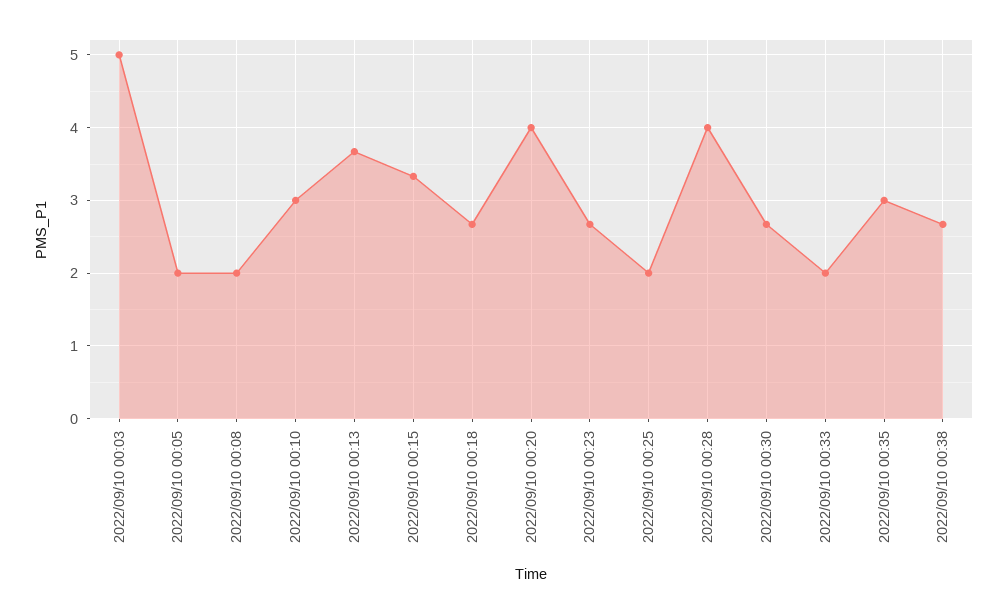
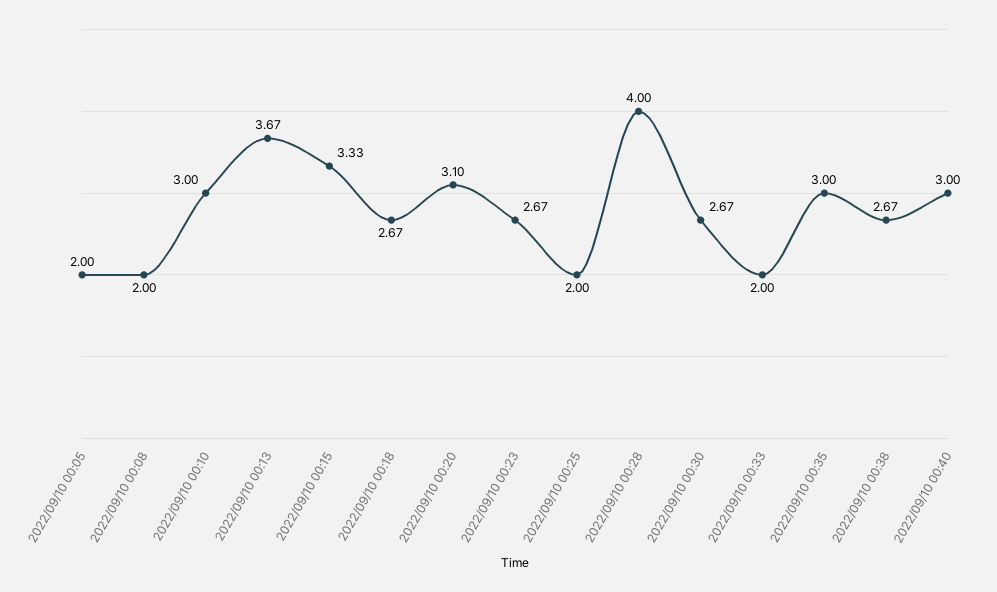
2022/09/10 00:03: 5 -> none
2022/09/10 00:20: 4 -> 3.1
2022/09/10 00:40: none -> 3

